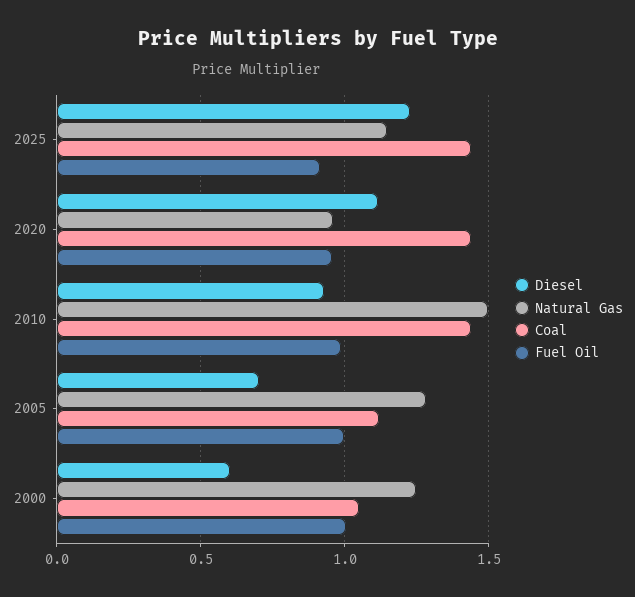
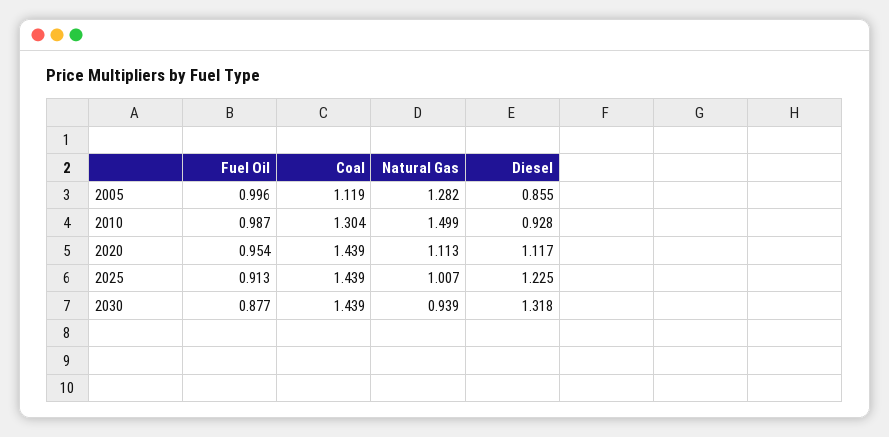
Natural Gas, 2025: 1.15 -> 1.007
Natural Gas, 2020: 0.95 -> 1.113
Coal, 2010: 1.45 -> 1.304
Diesel, 2005: 0.7 -> 0.855
Diesel, 2000: 0.6 -> none
Natural Gas, 2000: 1.25 -> none
Coal, 2000: 1.05 -> none
Fuel Oil, 2000: 1 -> none
Fuel Oil, 2030: none -> 0.877
Coal, 2030: none -> 1.439
Natural Gas, 2030: none -> 0.939
Diesel, 2030: none -> 1.318

